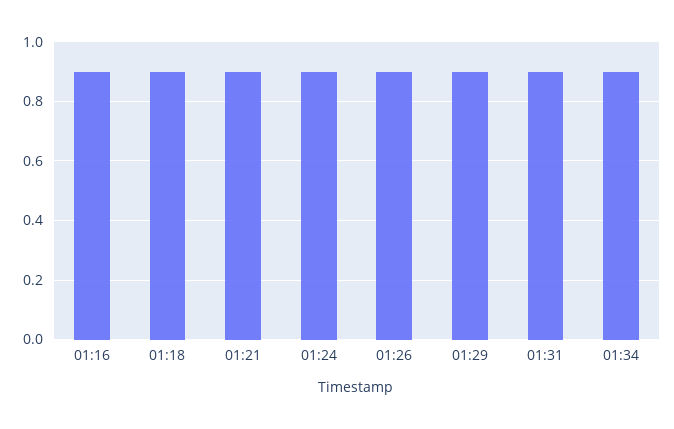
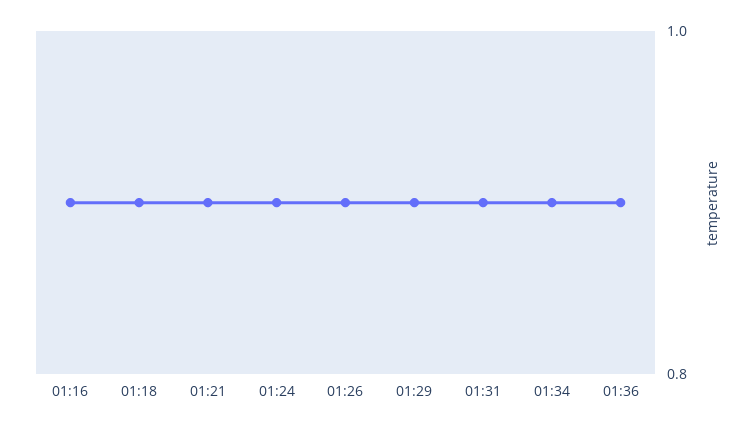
01:36: none -> 0.9

